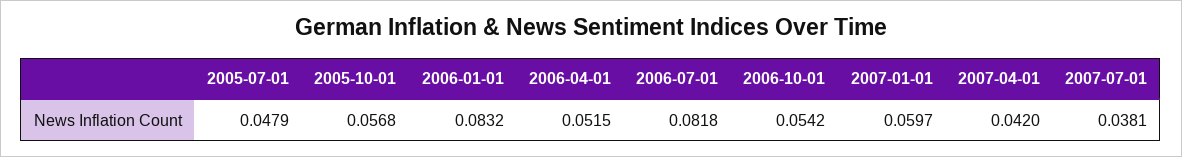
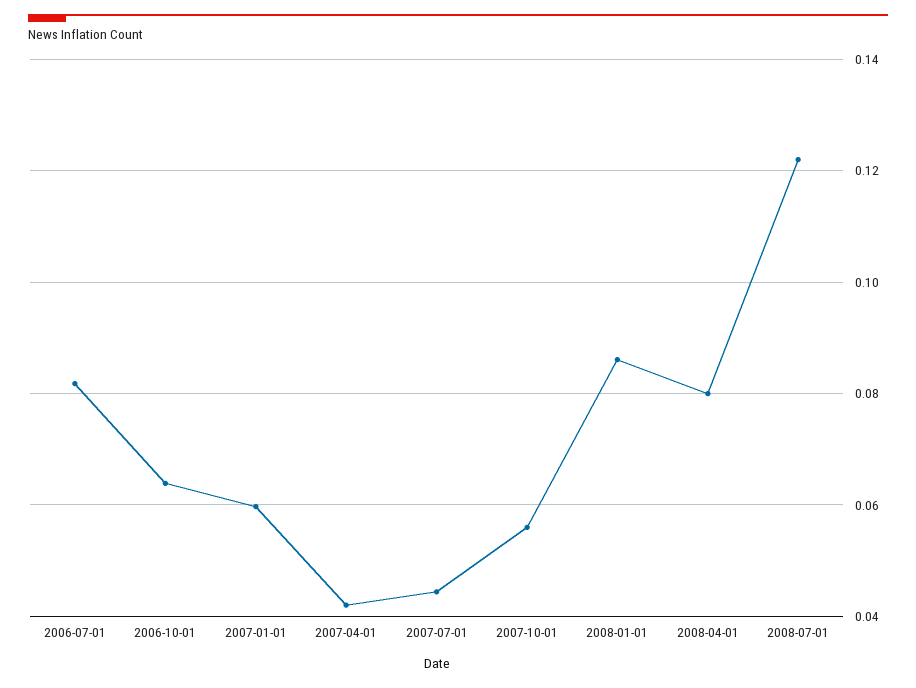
2005-07-01: 0.0479 -> none
2005-10-01: 0.0568 -> none
2006-01-01: 0.0832 -> none
2006-04-01: 0.0515 -> none
2006-10-01: 0.0542 -> 0.064
2007-07-01: 0.0381 -> 0.044
2007-10-01: none -> 0.056
2008-01-01: none -> 0.086
2008-04-01: none -> 0.08
2008-07-01: none -> 0.122

